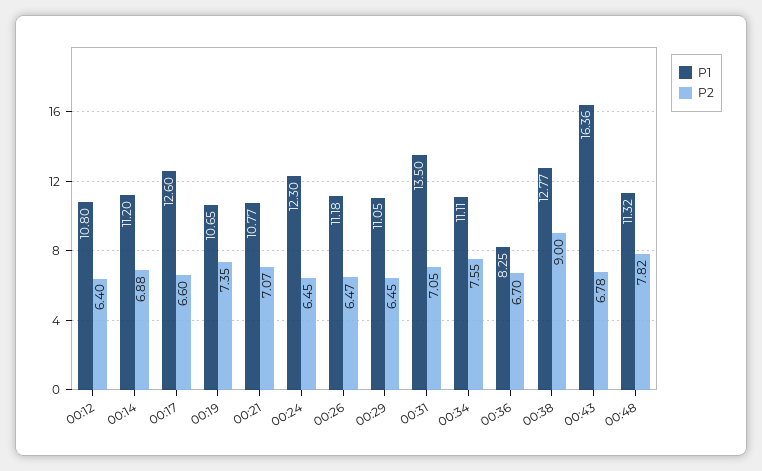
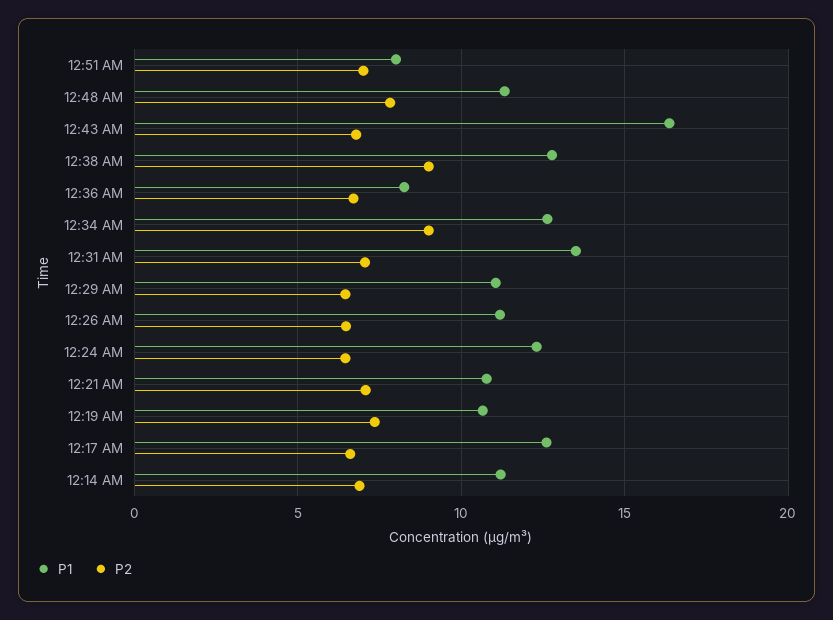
P1, 00:12: 10.8 -> none
P2, 00:12: 6.4 -> none
P1, 00:34: 11.11 -> 12.5
P2, 00:34: 7.55 -> 9
P1, 12:51 AM: none -> 8
P2, 12:51 AM: none -> 7

